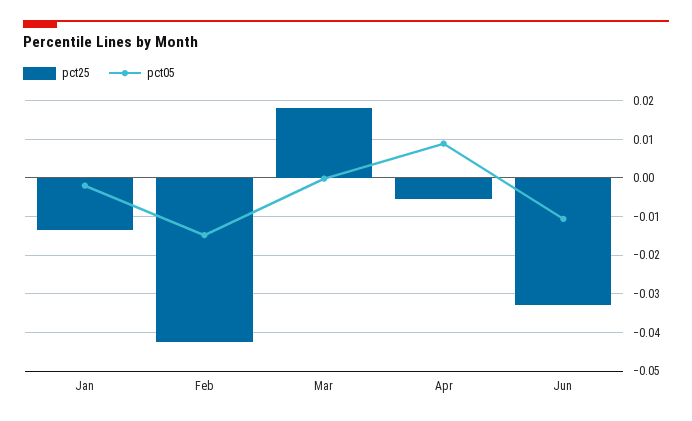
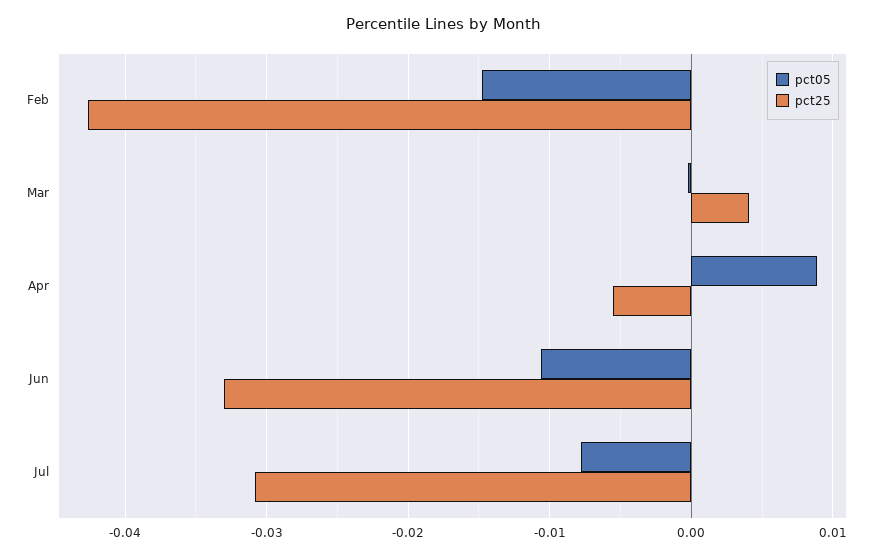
pct25, Jan: -0.014 -> none
pct05, Jan: -0.002 -> none
pct25, Mar: 0.018 -> 0.004
pct05, Jul: none -> -0.008
pct25, Jul: none -> -0.031

